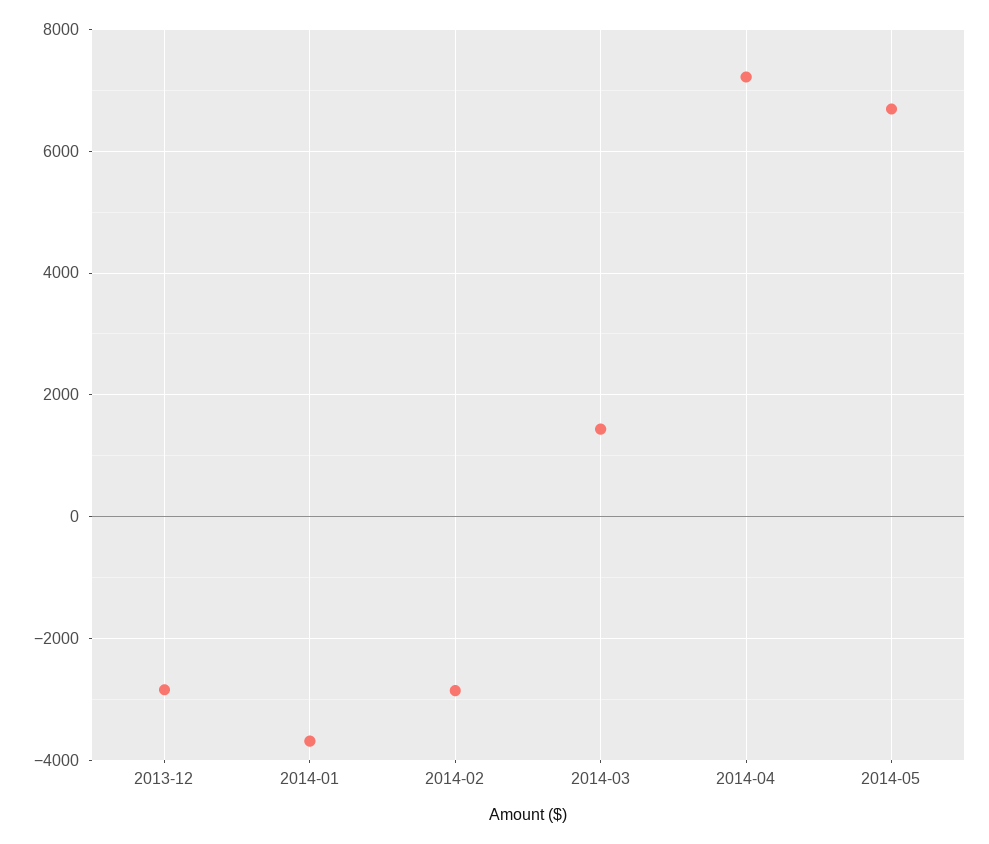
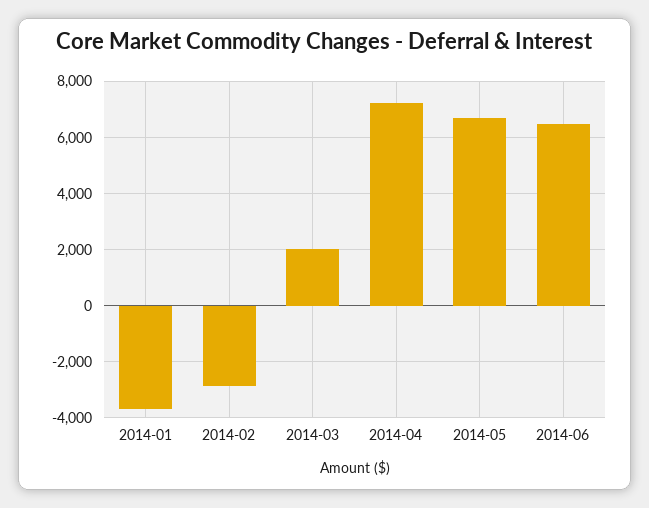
2013-12: -2800 -> none
2014-03: 1400 -> 2000
2014-06: none -> 6500

